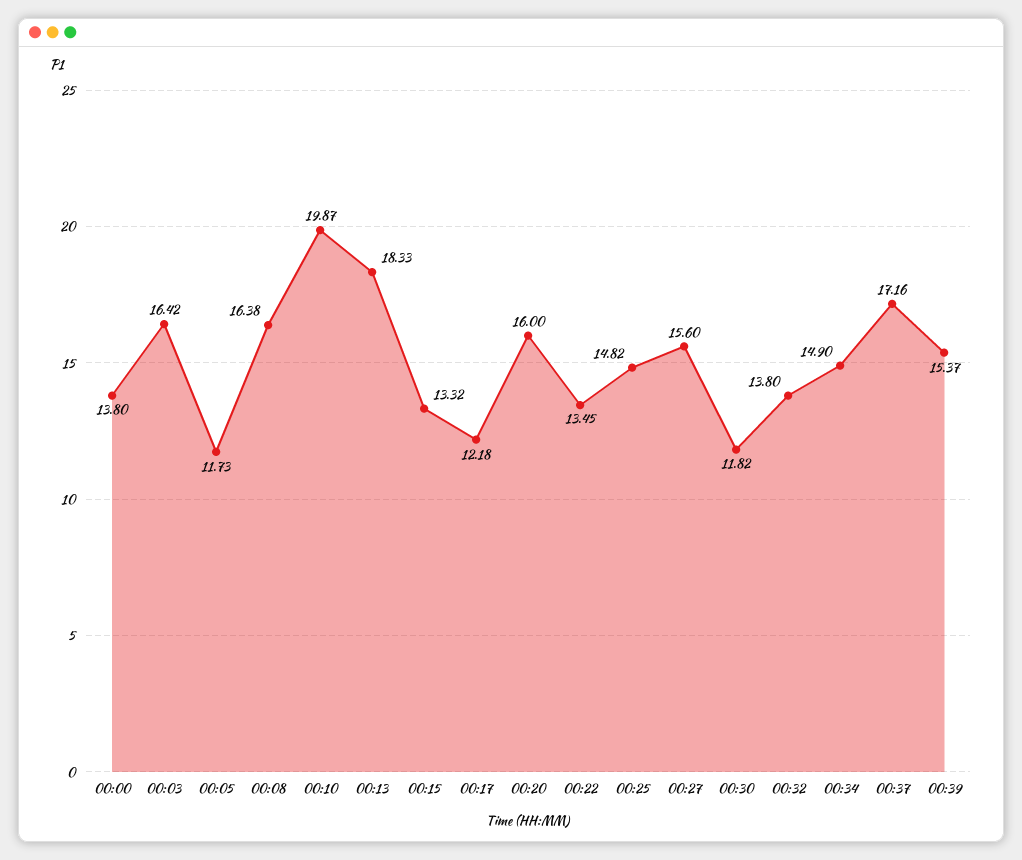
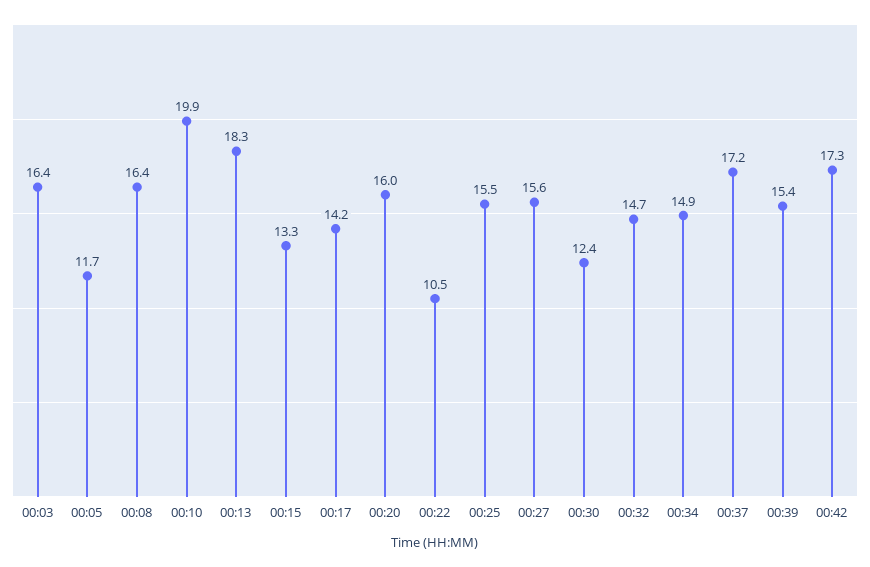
00:00: 13.8 -> none
00:17: 12.18 -> 14.2
00:22: 13.45 -> 10.5
00:25: 14.82 -> 15.5
00:30: 11.82 -> 12.4
00:32: 13.8 -> 14.7
00:42: none -> 17.3

